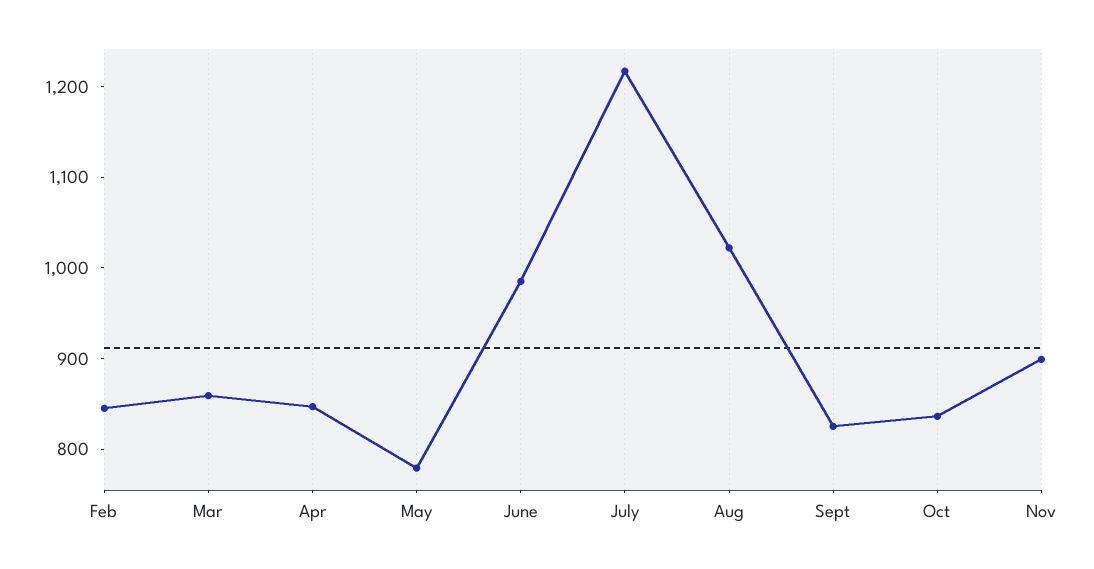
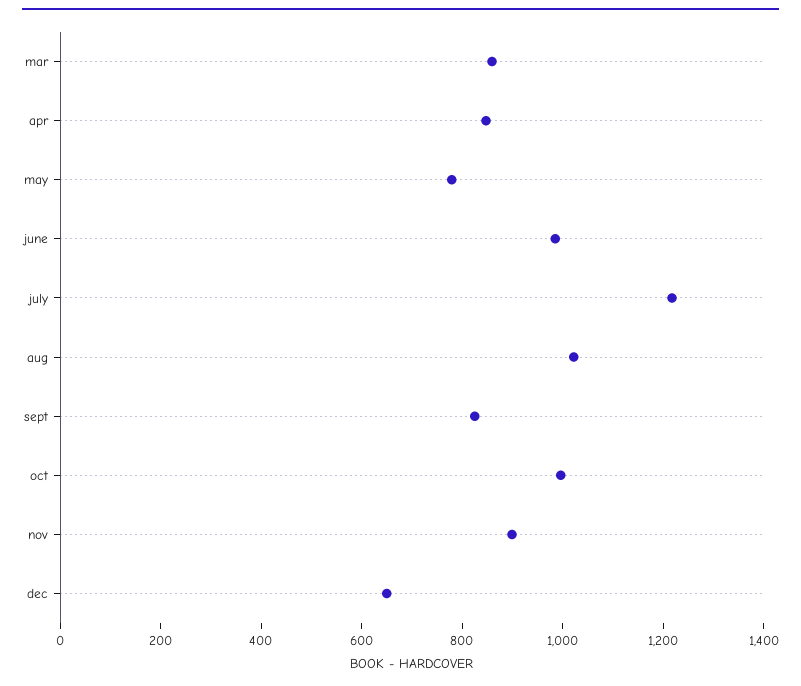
Feb: 840 -> none
Oct: 840 -> 1000
dec: none -> 650

